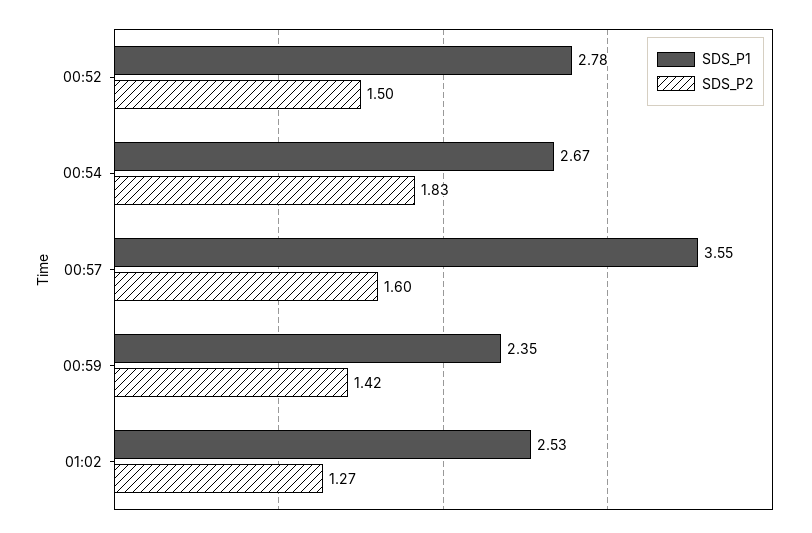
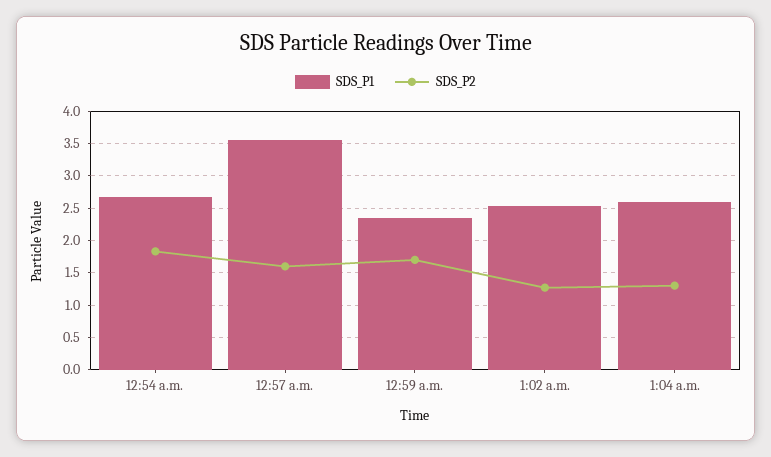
SDS_P1, 00:52: 2.78 -> none
SDS_P2, 00:52: 1.5 -> none
SDS_P2, 00:59: 1.42 -> 1.7
SDS_P1, 1:04 a.m.: none -> 2.6
SDS_P2, 1:04 a.m.: none -> 1.3

